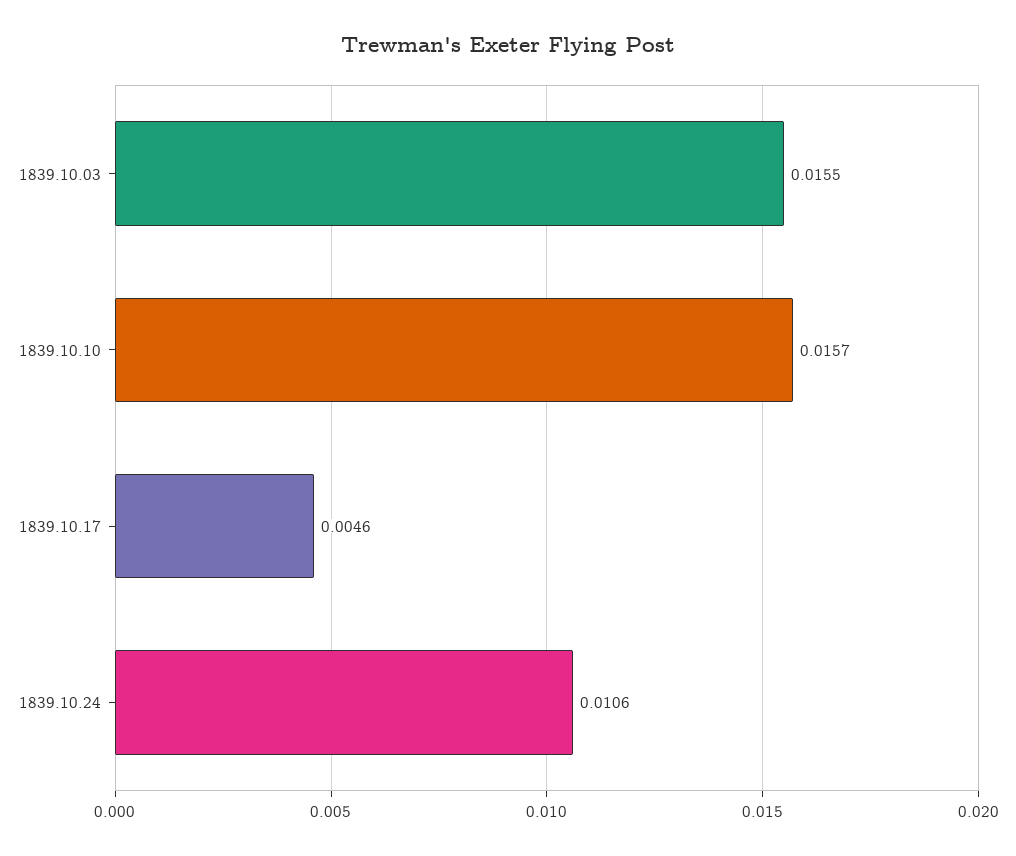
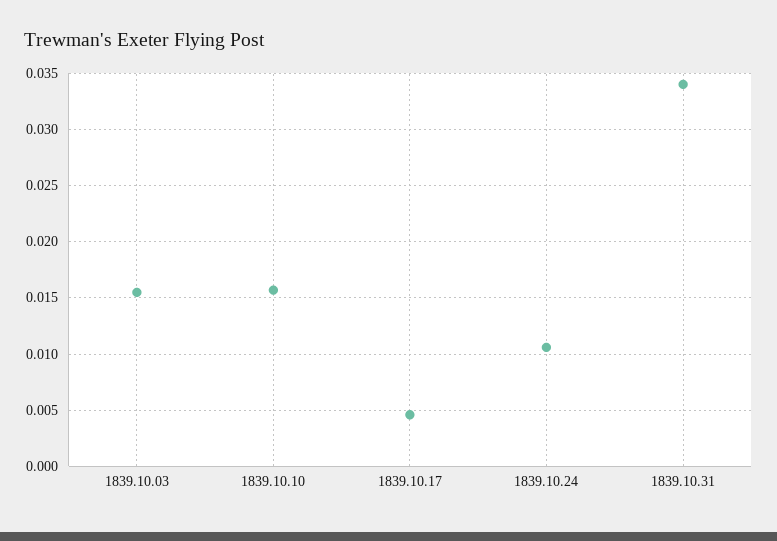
1839.10.31: none -> 0.034

